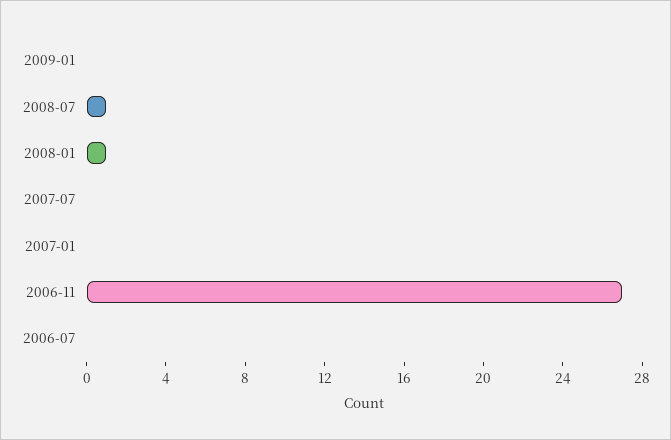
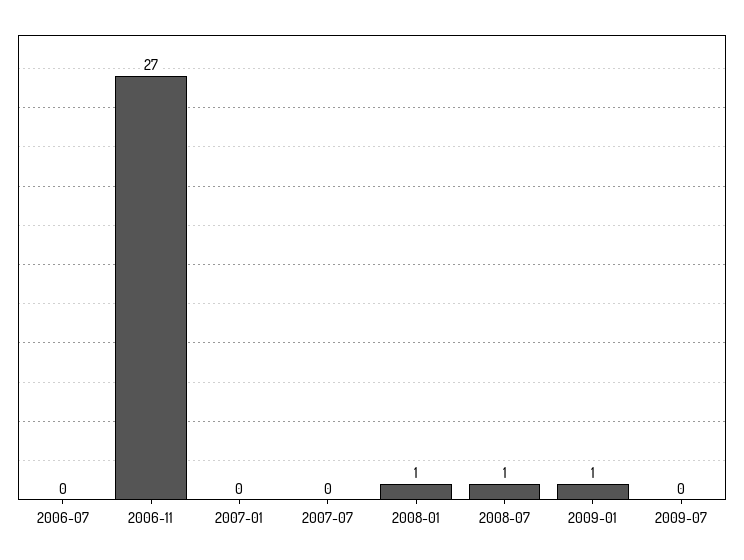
2009-01: 0 -> 1
2009-07: none -> 0

